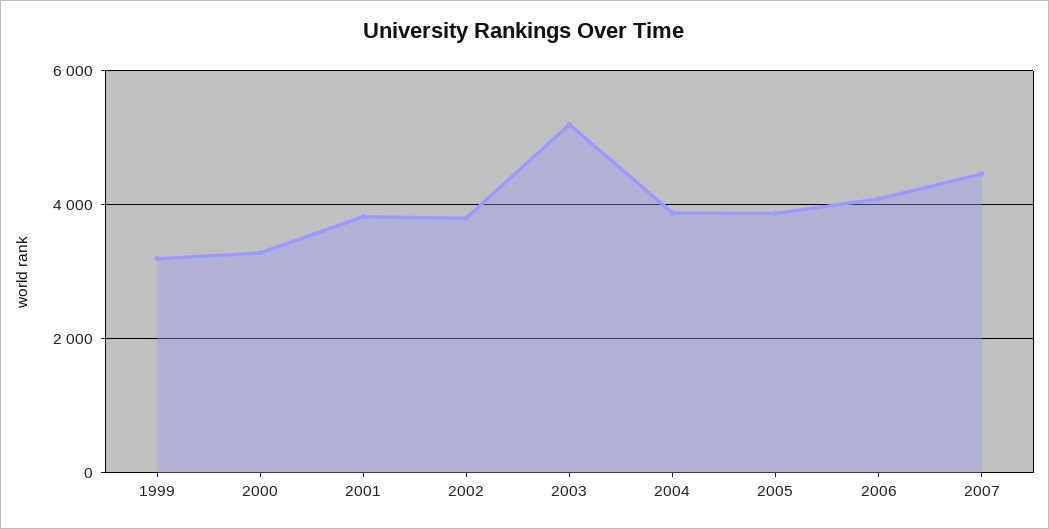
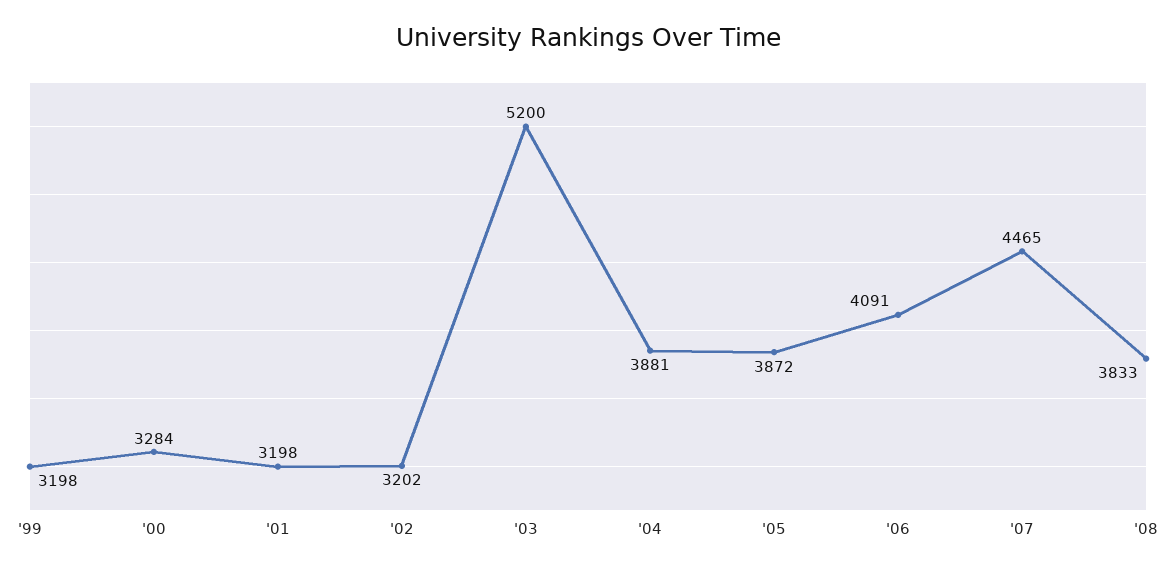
2001: 3800 -> 3198
2002: 3800 -> 3202
'08: none -> 3833

